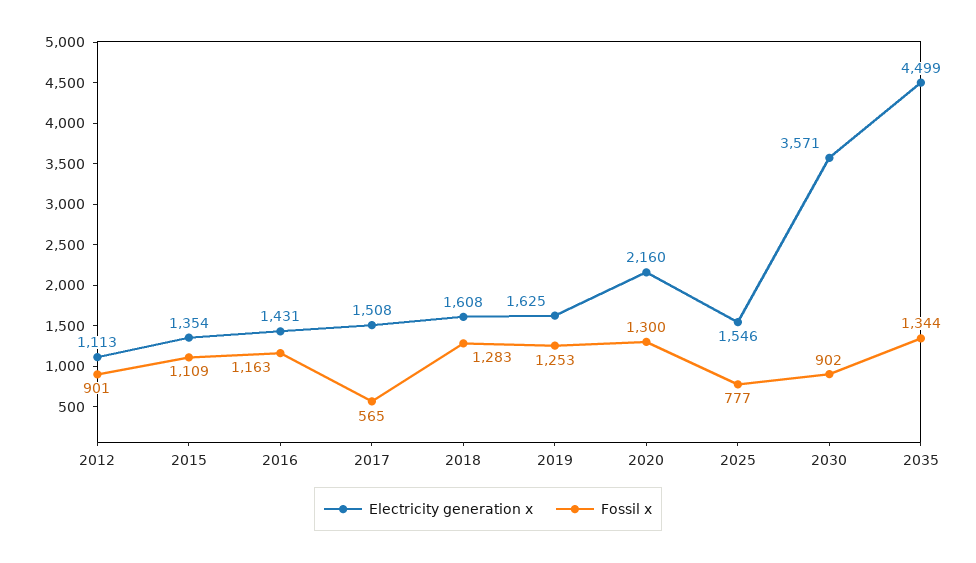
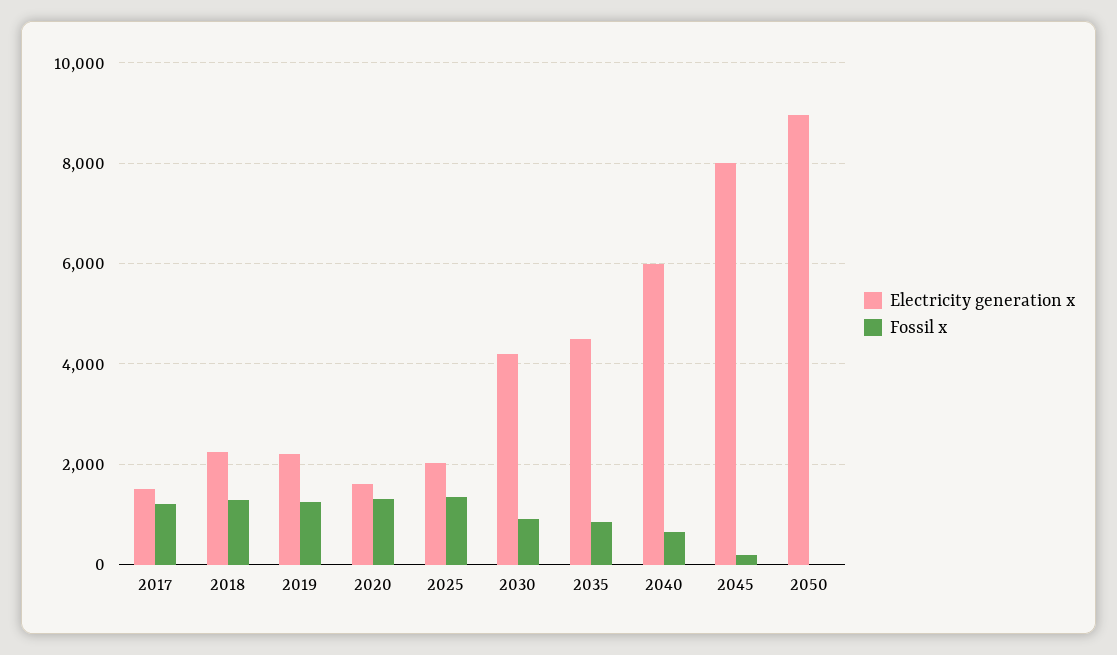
Electricity generation x, 2012: 1113 -> none
Fossil x, 2012: 901 -> none
Electricity generation x, 2015: 1354 -> none
Fossil x, 2015: 1109 -> none
Electricity generation x, 2016: 1431 -> none
Fossil x, 2016: 1163 -> none
Fossil x, 2017: 565 -> 1200
Electricity generation x, 2018: 1608 -> 2200
Electricity generation x, 2019: 1625 -> 2200
Electricity generation x, 2020: 2160 -> 1600
Electricity generation x, 2025: 1546 -> 2000
Fossil x, 2025: 777 -> 1400
Electricity generation x, 2030: 3571 -> 4200
Fossil x, 2035: 1344 -> 800
Electricity generation x, 2040: none -> 6000
Fossil x, 2040: none -> 600
Electricity generation x, 2045: none -> 8000
Fossil x, 2045: none -> 200
Electricity generation x, 2050: none -> 9000
Fossil x, 2050: none -> 0

